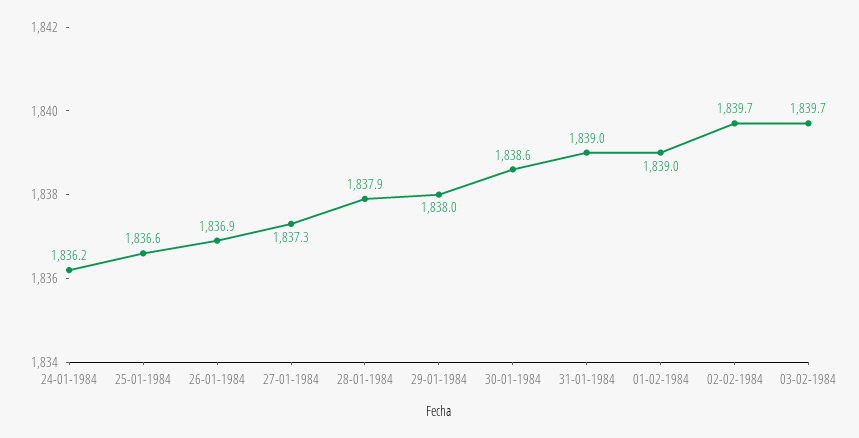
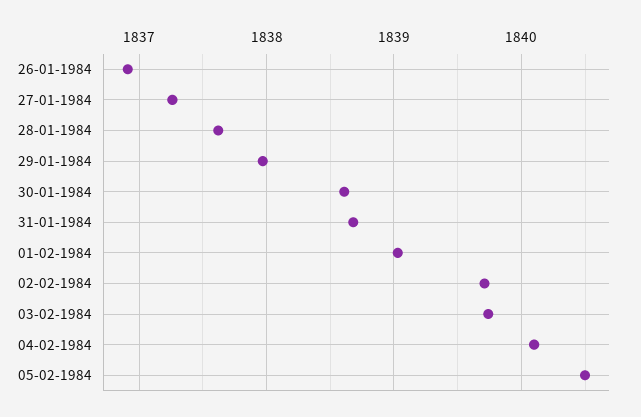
24-01-1984: 1836.2 -> none
25-01-1984: 1836.6 -> none
28-01-1984: 1837.9 -> 1837.6
31-01-1984: 1839 -> 1838.7
04-02-1984: none -> 1840.1
05-02-1984: none -> 1840.5

